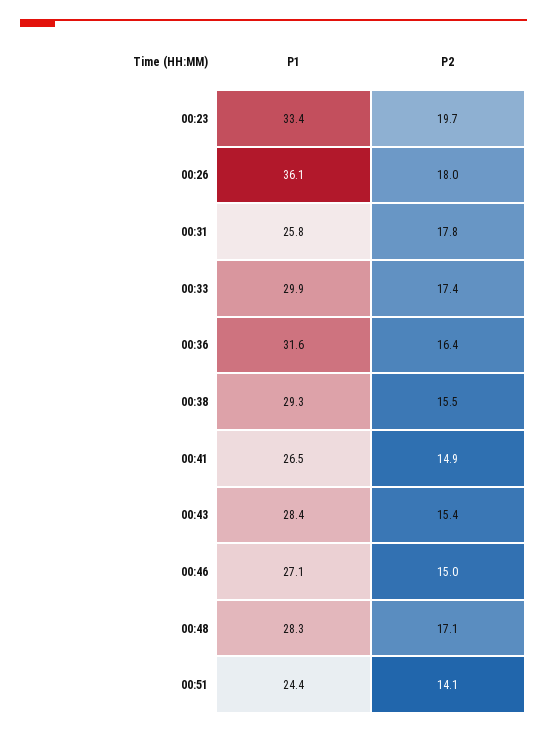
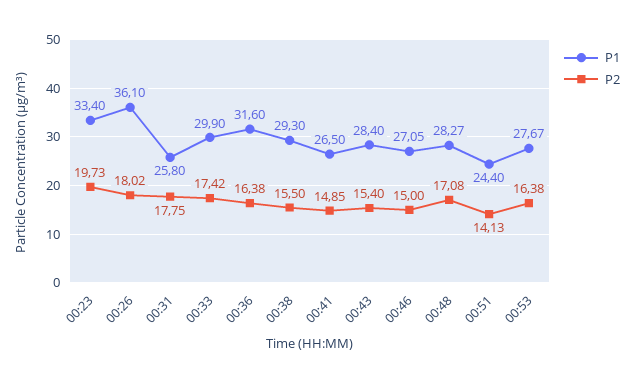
P1, 00:53: none -> 27.67
P2, 00:53: none -> 16.38

